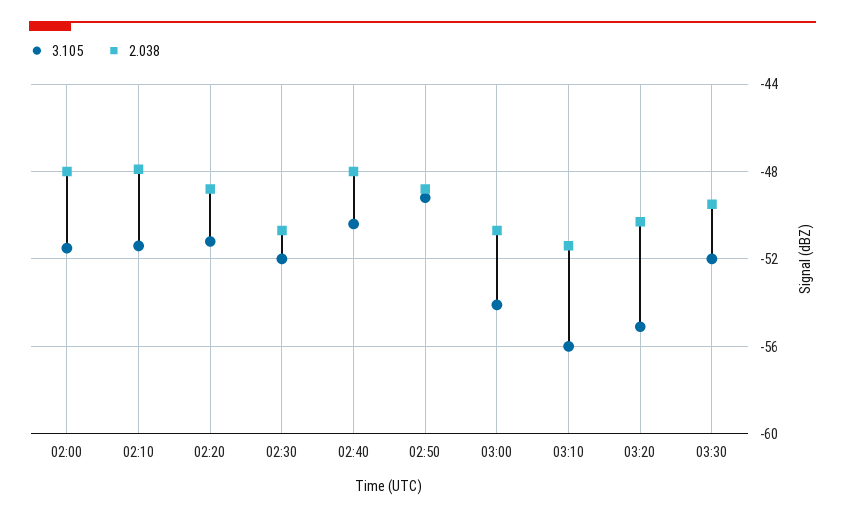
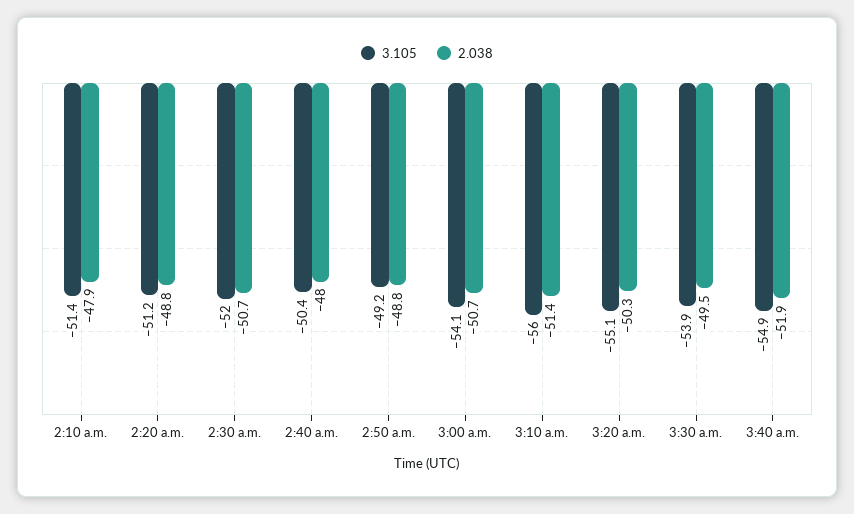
3.105, 02:00: -51.5 -> none
2.038, 02:00: -48 -> none
3.105, 03:30: -52 -> -53.9
3.105, 3:40 a.m.: none -> -54.9
2.038, 3:40 a.m.: none -> -51.9

